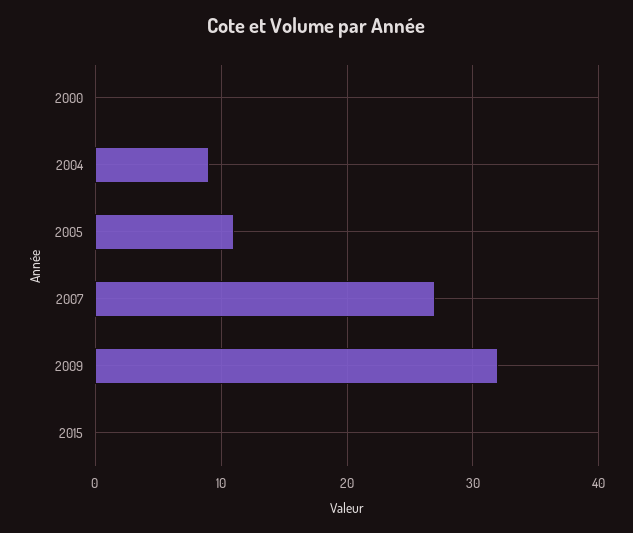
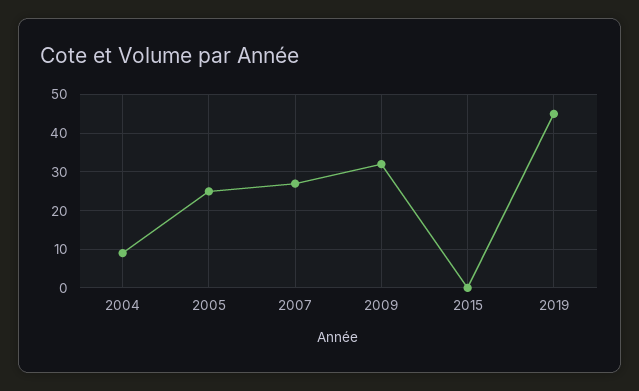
2000: 0 -> none
2005: 11 -> 25
2019: none -> 45

